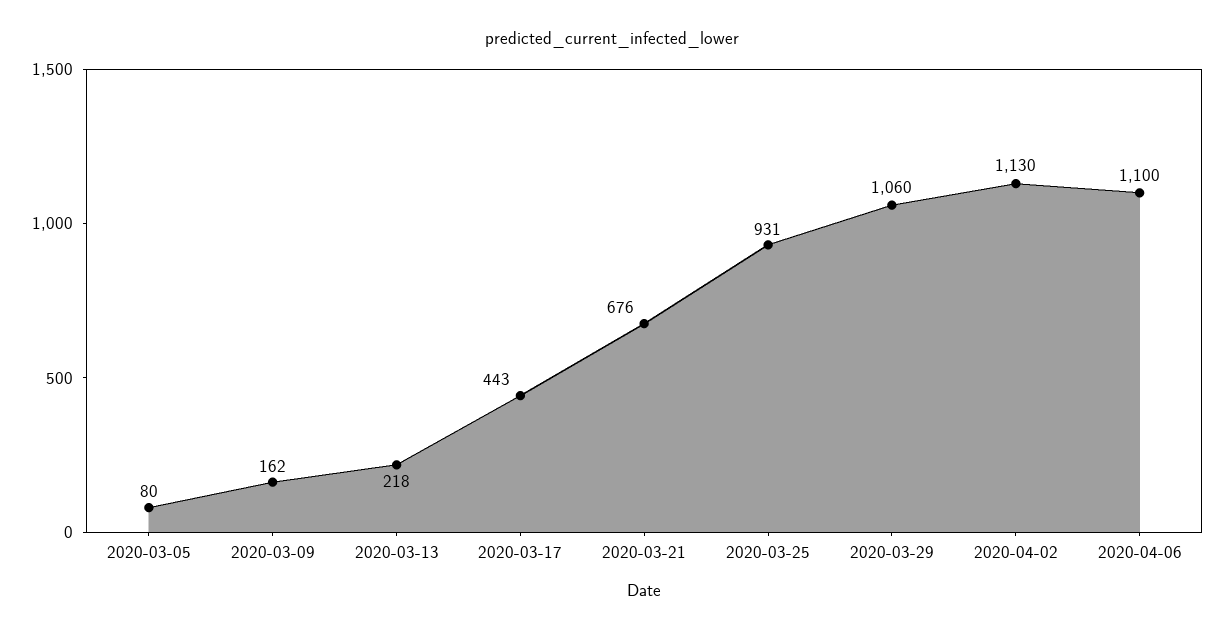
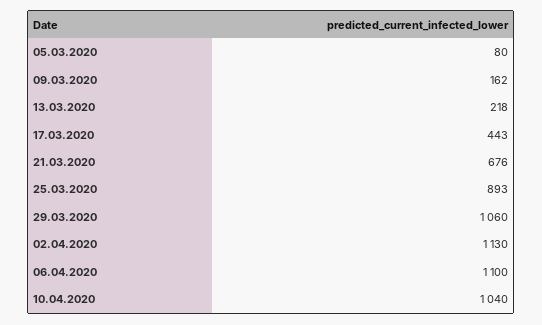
2020-03-25: 931 -> 893
10.04.2020: none -> 1040

